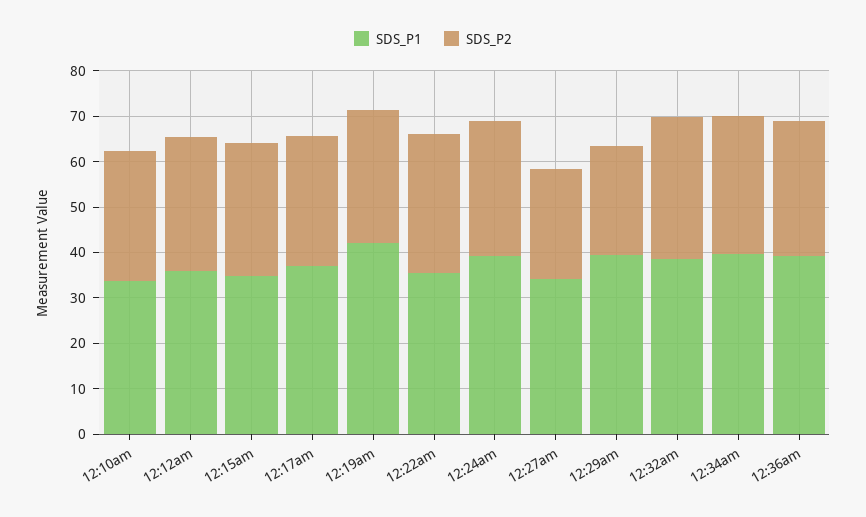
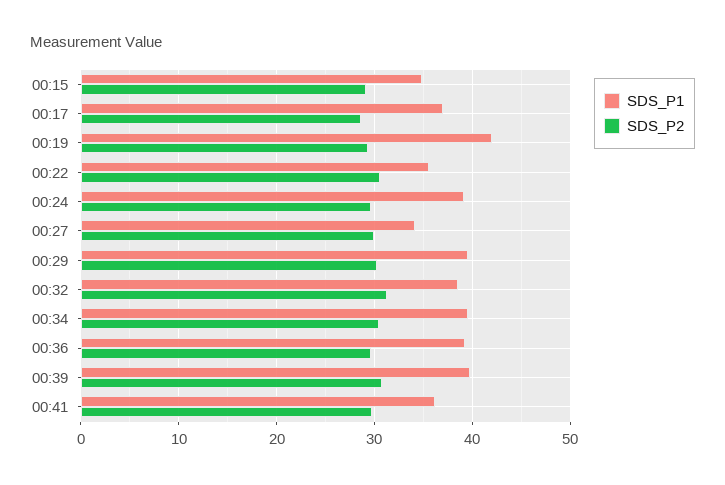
SDS_P1, 12:10am: 34 -> none
SDS_P2, 12:10am: 28 -> none
SDS_P1, 12:12am: 36 -> none
SDS_P2, 12:12am: 30 -> none
SDS_P2, 12:27am: 24 -> 30
SDS_P2, 12:29am: 24 -> 30
SDS_P1, 00:39: none -> 40
SDS_P2, 00:39: none -> 31
SDS_P1, 00:41: none -> 36
SDS_P2, 00:41: none -> 30

